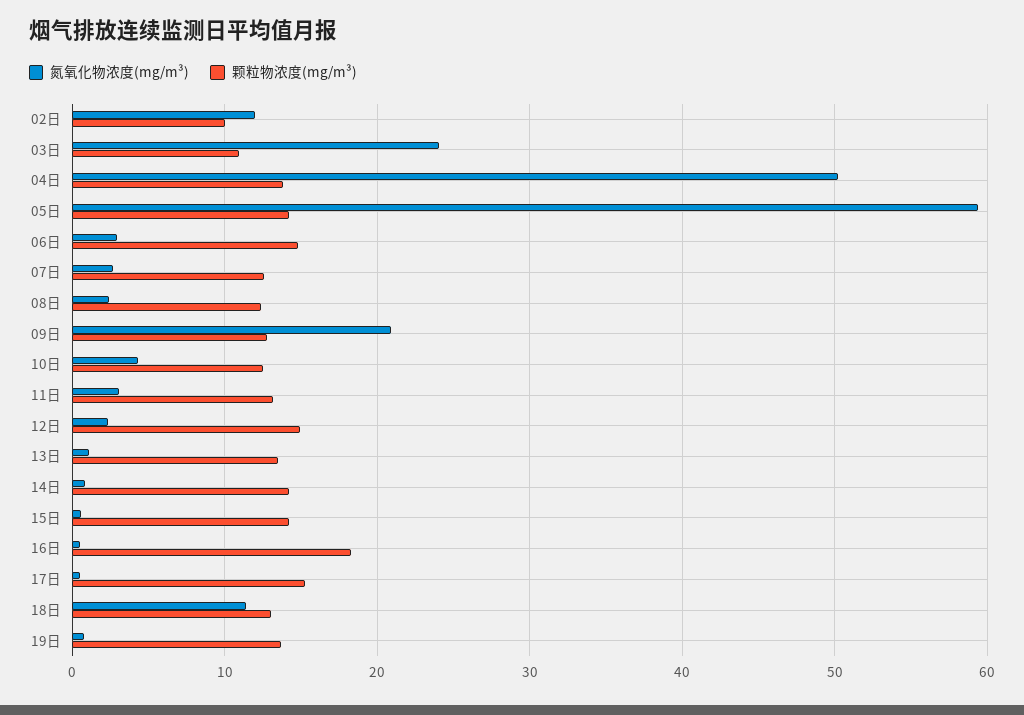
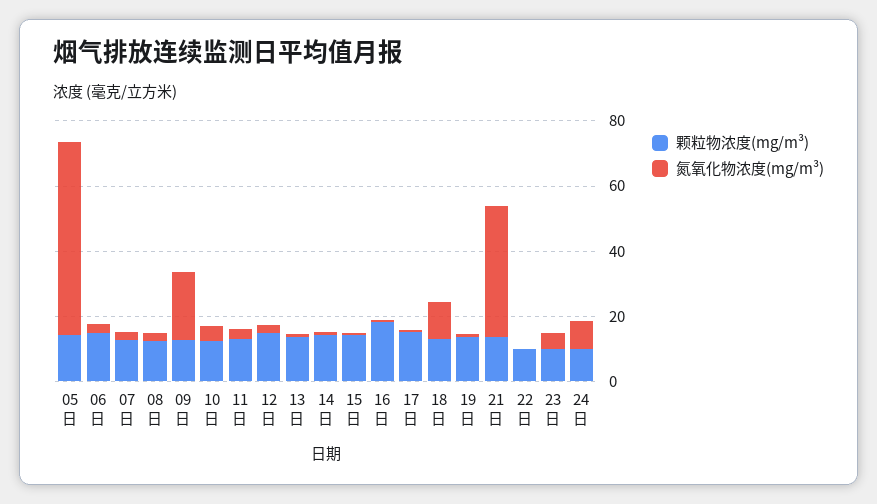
氮氧化物浓度(mg/m³), 02日: 12 -> none
颗粒物浓度(mg/m³), 02日: 10 -> none
氮氧化物浓度(mg/m³), 03日: 24 -> none
颗粒物浓度(mg/m³), 03日: 11 -> none
氮氧化物浓度(mg/m³), 04日: 50 -> none
颗粒物浓度(mg/m³), 04日: 14 -> none
颗粒物浓度(mg/m³), 21日: none -> 15
氮氧化物浓度(mg/m³), 21日: none -> 40
颗粒物浓度(mg/m³), 22日: none -> 10
氮氧化物浓度(mg/m³), 22日: none -> 0
颗粒物浓度(mg/m³), 23日: none -> 10
氮氧化物浓度(mg/m³), 23日: none -> 5
颗粒物浓度(mg/m³), 24日: none -> 10
氮氧化物浓度(mg/m³), 24日: none -> 10

